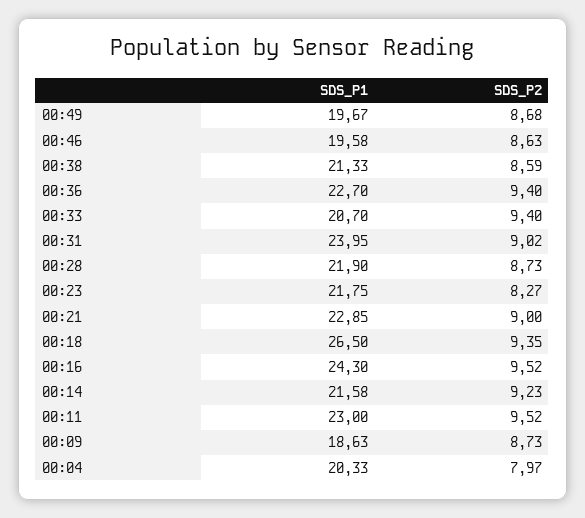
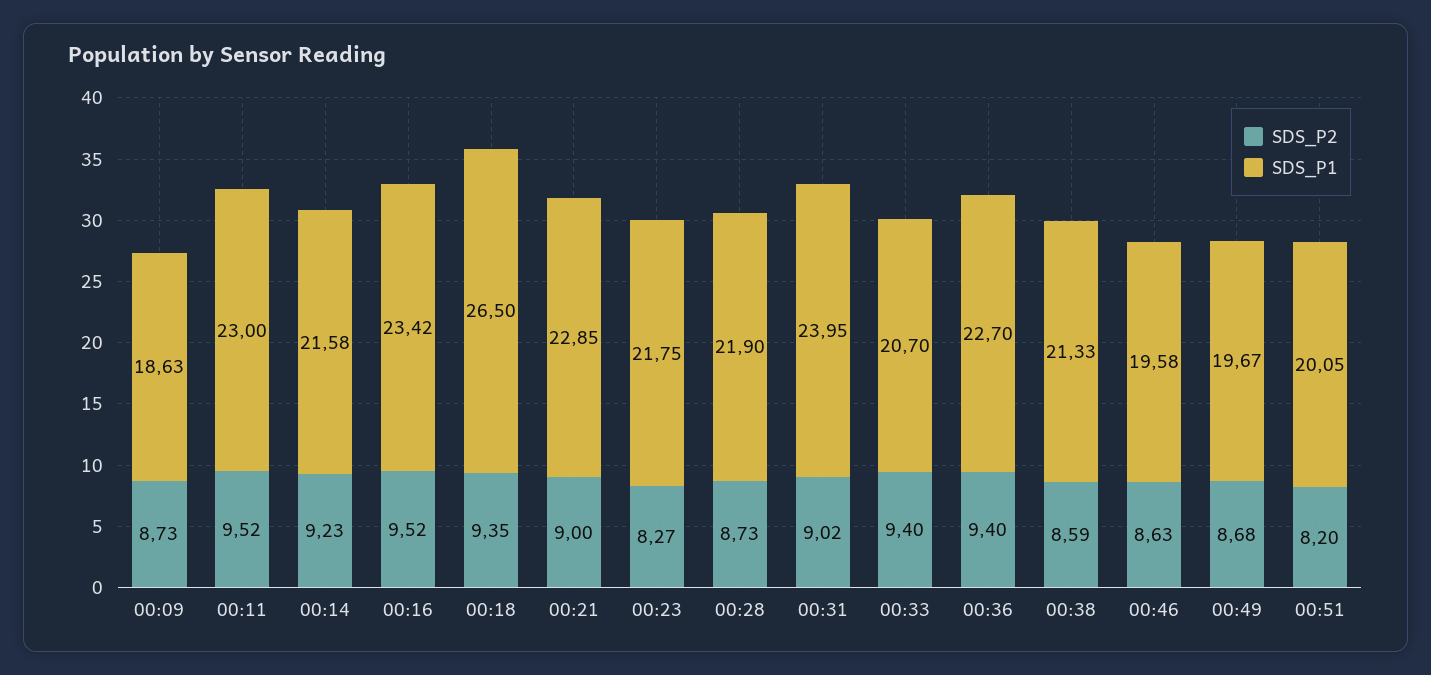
SDS_P1, 00:16: 24.3 -> 23.42
SDS_P1, 00:04: 20.33 -> none
SDS_P2, 00:04: 7.97 -> none
SDS_P2, 00:51: none -> 8.2
SDS_P1, 00:51: none -> 20.05

